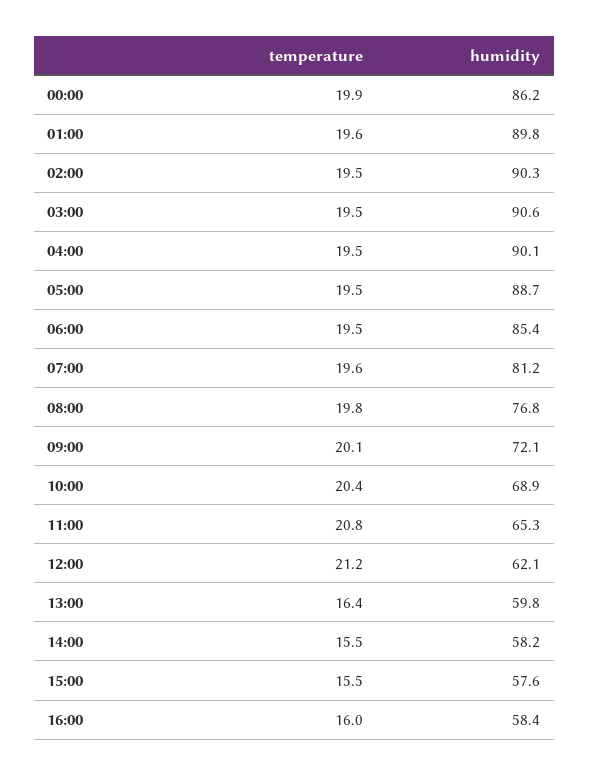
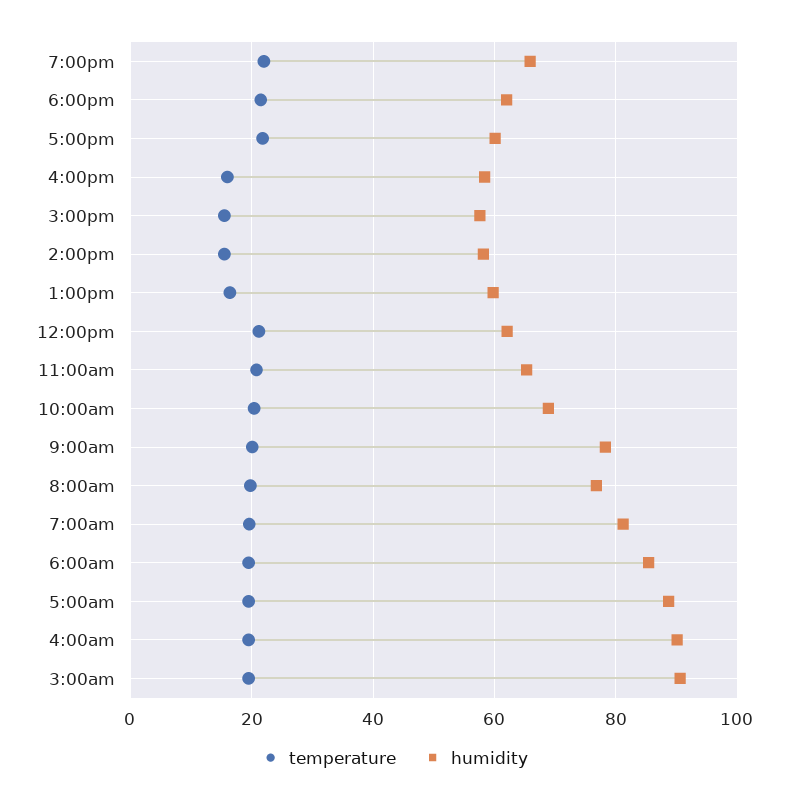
temperature, 00:00: 19.9 -> none
humidity, 00:00: 86.2 -> none
temperature, 01:00: 19.6 -> none
humidity, 01:00: 89.8 -> none
temperature, 02:00: 19.5 -> none
humidity, 02:00: 90.3 -> none
humidity, 09:00: 72.1 -> 78
temperature, 7:00pm: none -> 22
humidity, 7:00pm: none -> 66
temperature, 6:00pm: none -> 22
humidity, 6:00pm: none -> 62
temperature, 5:00pm: none -> 22
humidity, 5:00pm: none -> 60

